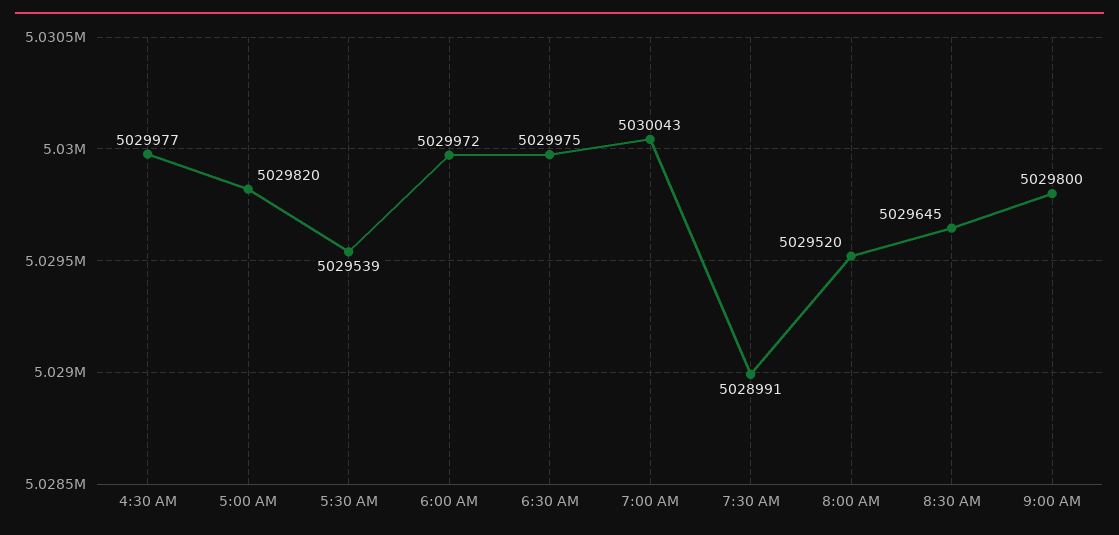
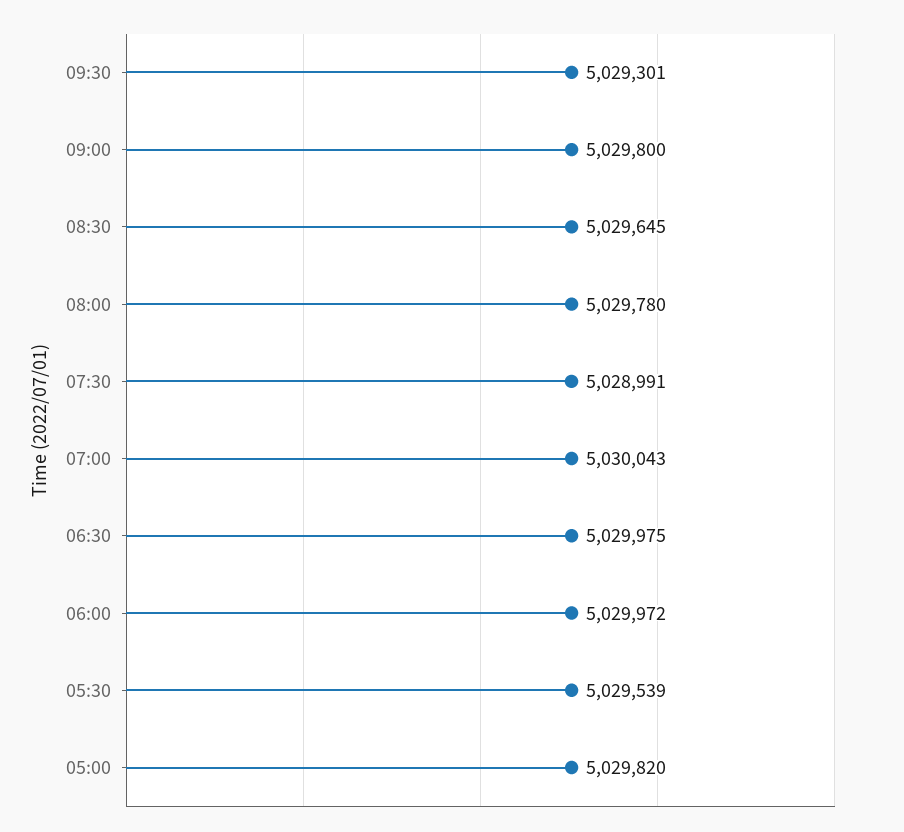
4:30 AM: 5029977 -> none
8:00 AM: 5029520 -> 5029780
09:30: none -> 5029301

